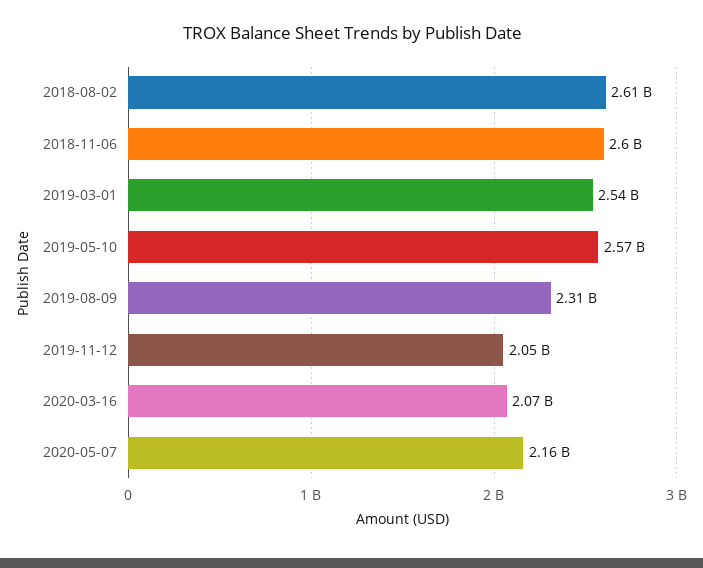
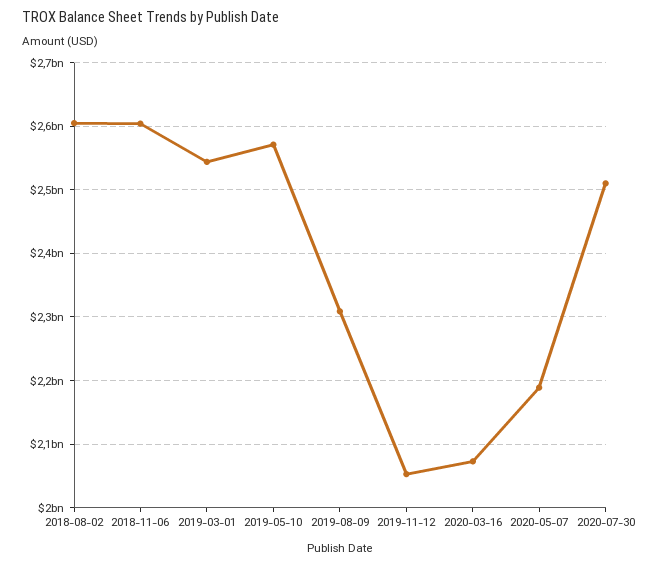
2020-05-07: 2160000000 -> 2190000000
2020-07-30: none -> 2510000000

